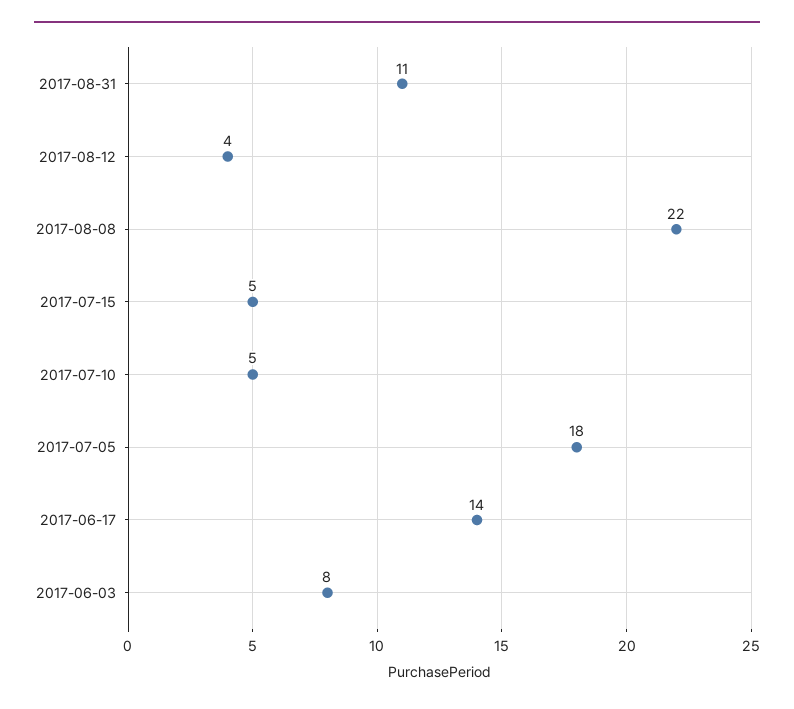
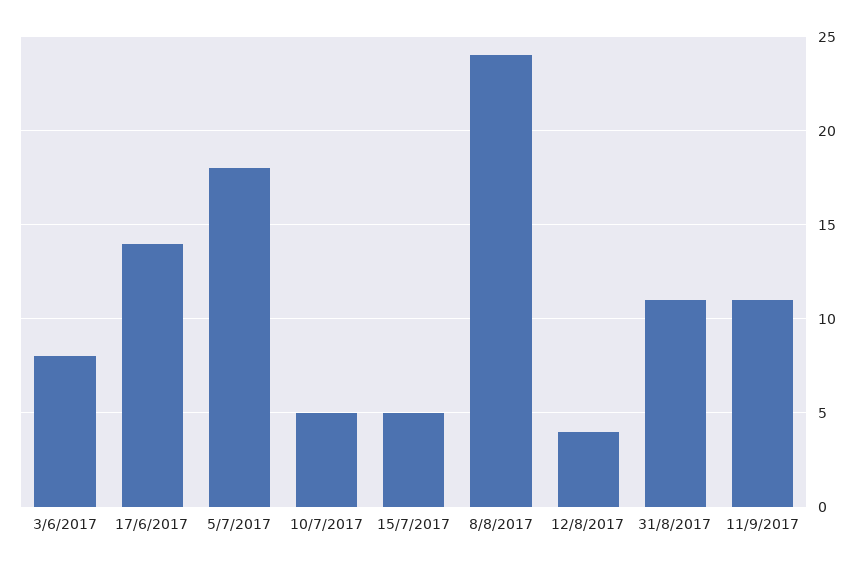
2017-08-08: 22 -> 24
11/9/2017: none -> 11

